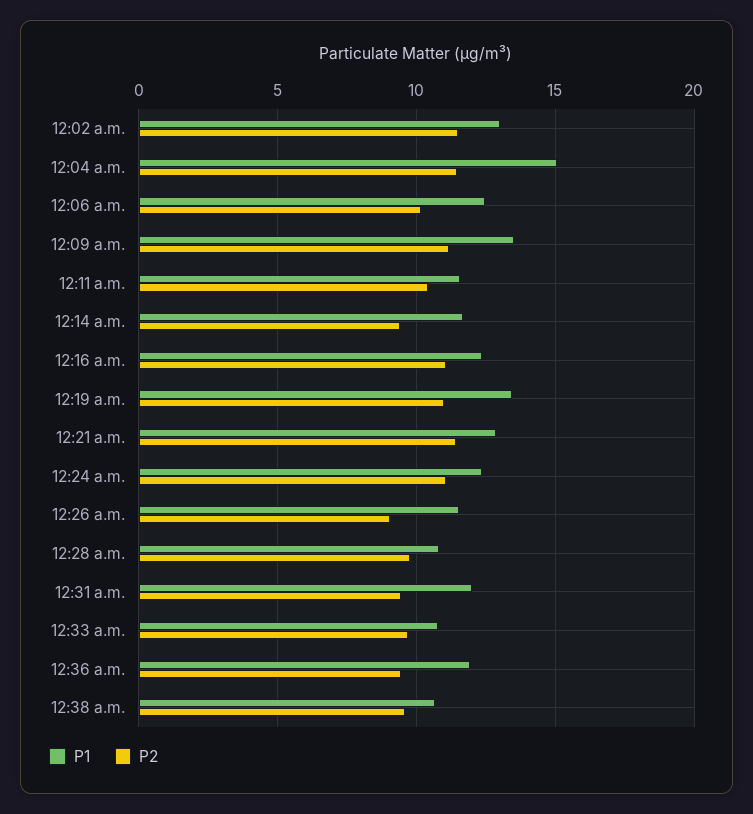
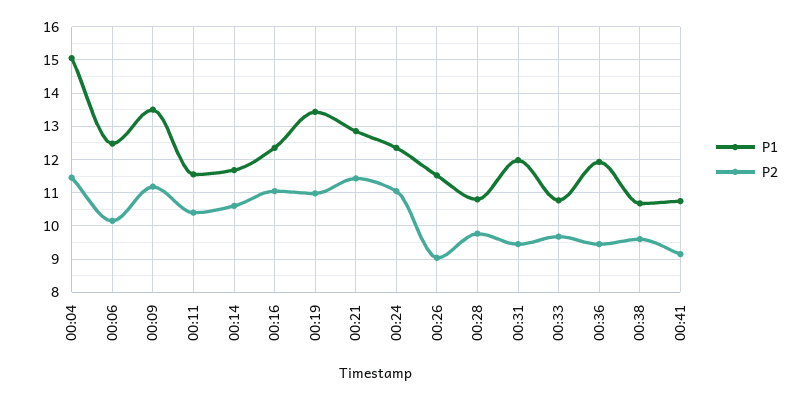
P1, 12:02 a.m.: 13 -> none
P2, 12:02 a.m.: 11.5 -> none
P2, 12:14 a.m.: 9.5 -> 10.6
P1, 00:41: none -> 10.8
P2, 00:41: none -> 9.2

